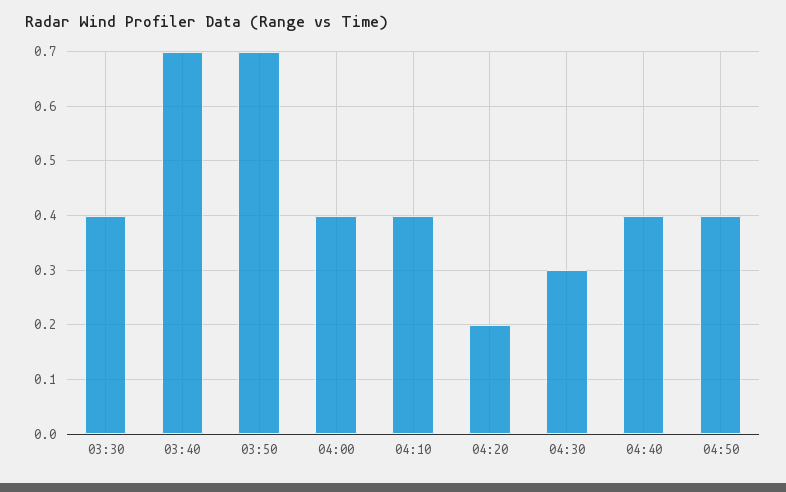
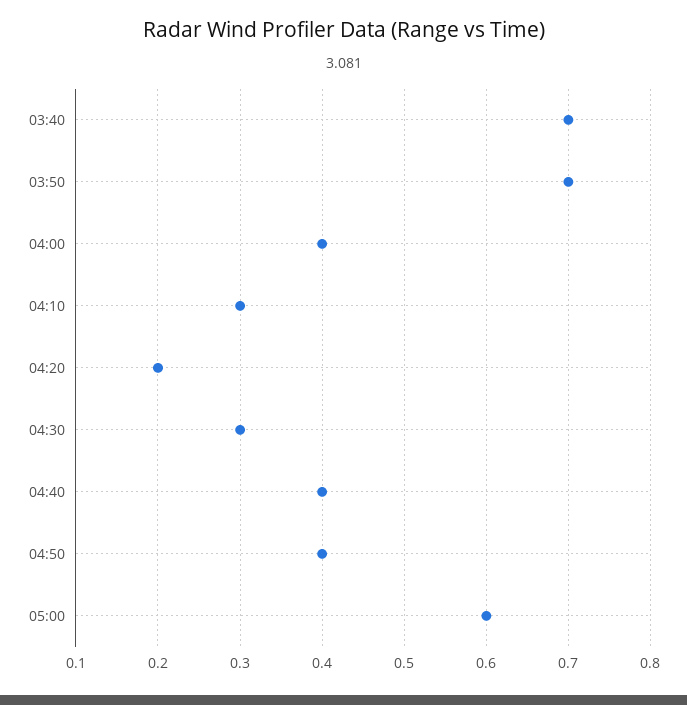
03:30: 0.4 -> none
04:10: 0.4 -> 0.3
05:00: none -> 0.6

